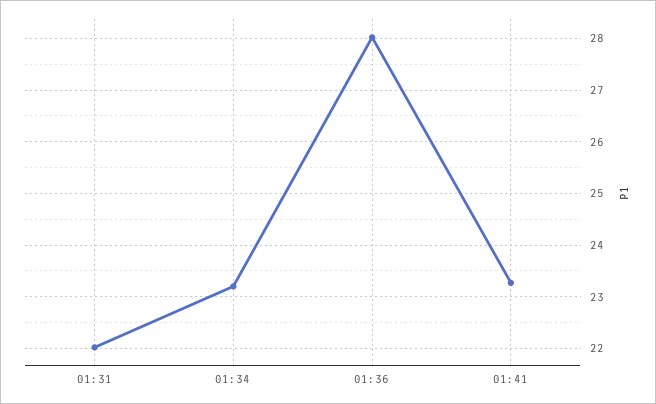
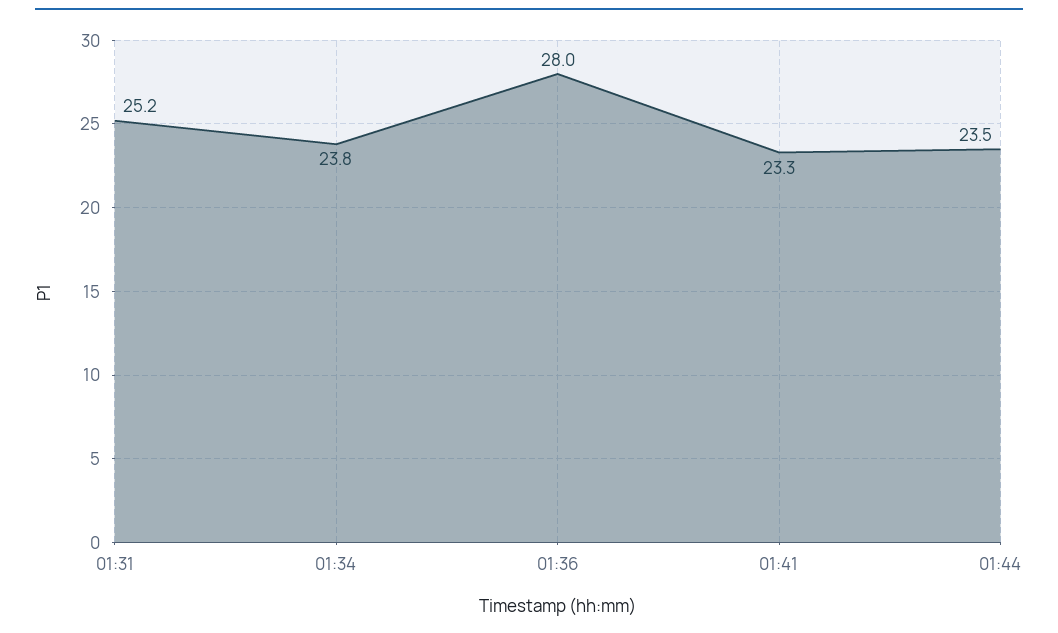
01:31: 22 -> 25.2
01:34: 23.2 -> 23.8
01:44: none -> 23.5

